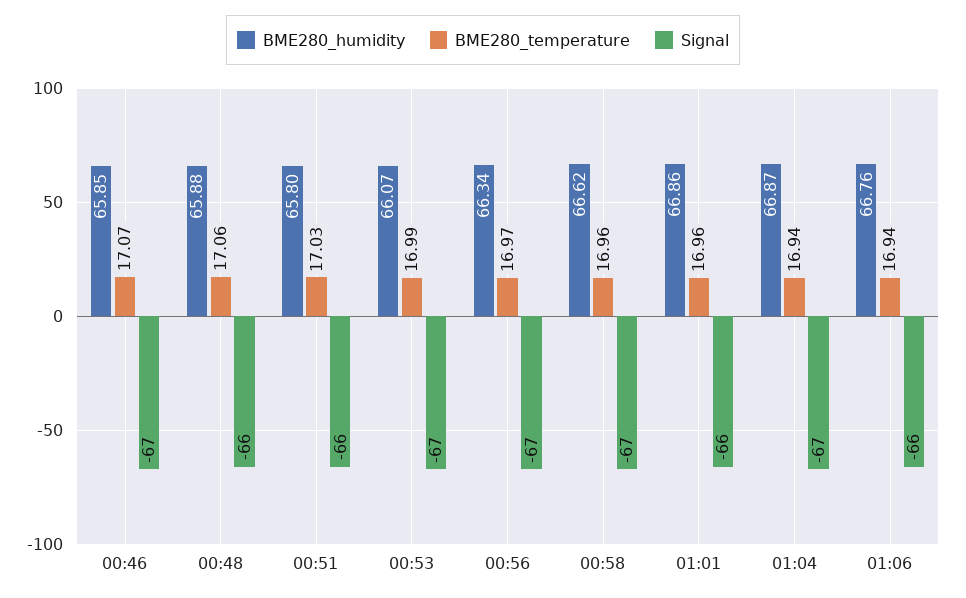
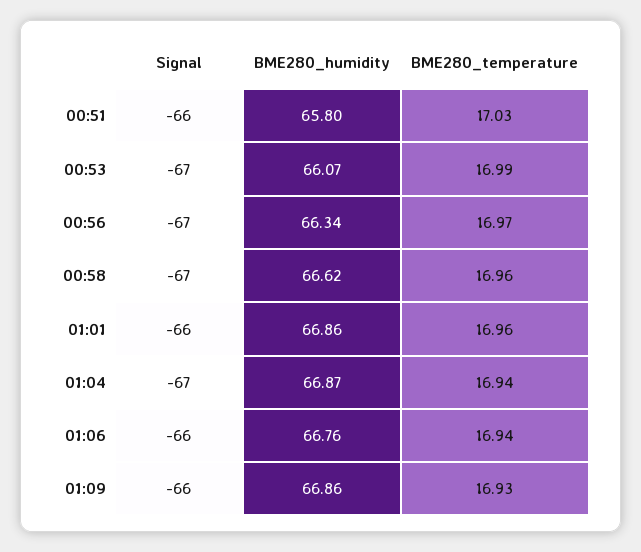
BME280_humidity, 00:46: 65.85 -> none
BME280_temperature, 00:46: 17.07 -> none
Signal, 00:46: -67 -> none
BME280_humidity, 00:48: 65.88 -> none
BME280_temperature, 00:48: 17.06 -> none
Signal, 00:48: -66 -> none
Signal, 01:09: none -> -66
BME280_humidity, 01:09: none -> 66.86
BME280_temperature, 01:09: none -> 16.93

